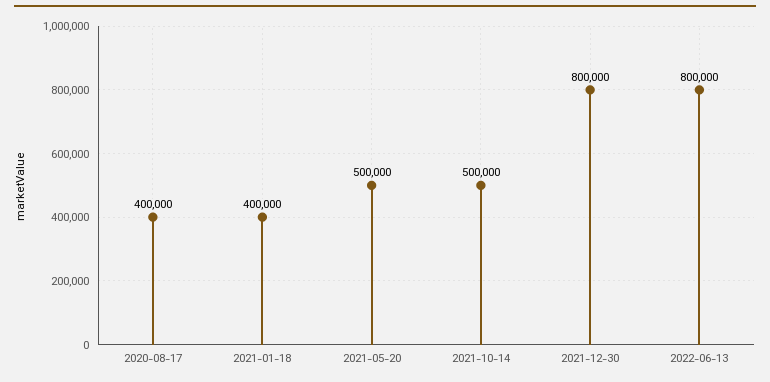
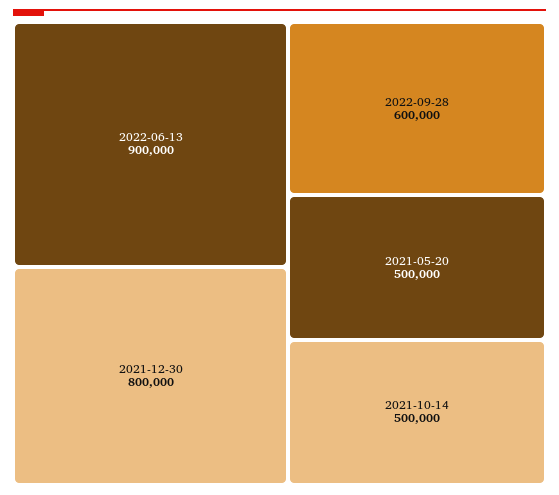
2020-08-17: 400000 -> none
2021-01-18: 400000 -> none
2022-06-13: 800000 -> 900000
2022-09-28: none -> 600000

